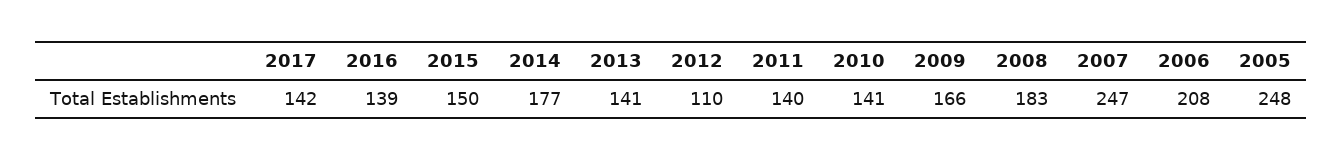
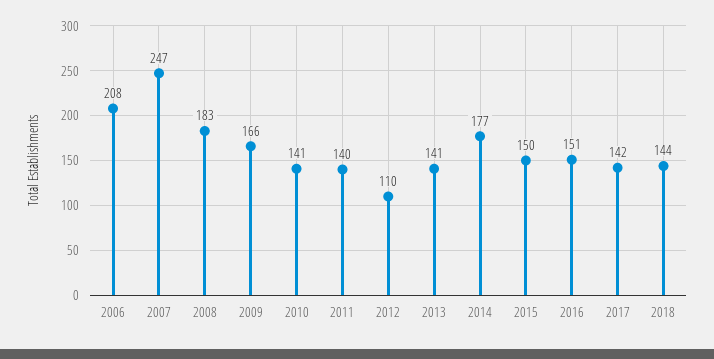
2016: 139 -> 151
2005: 248 -> none
2018: none -> 144

